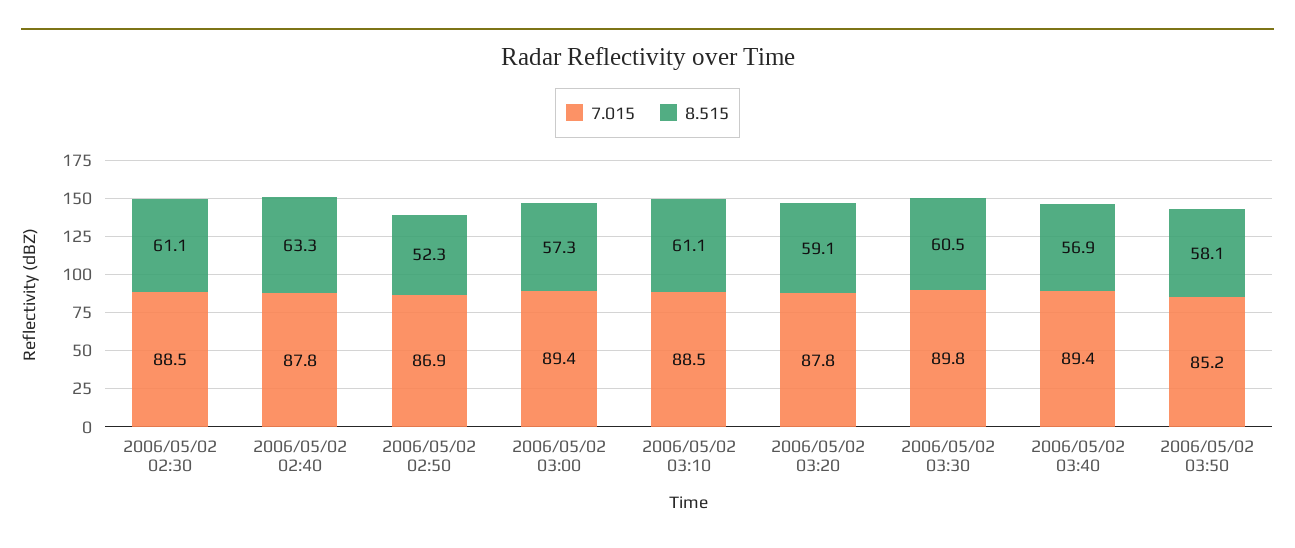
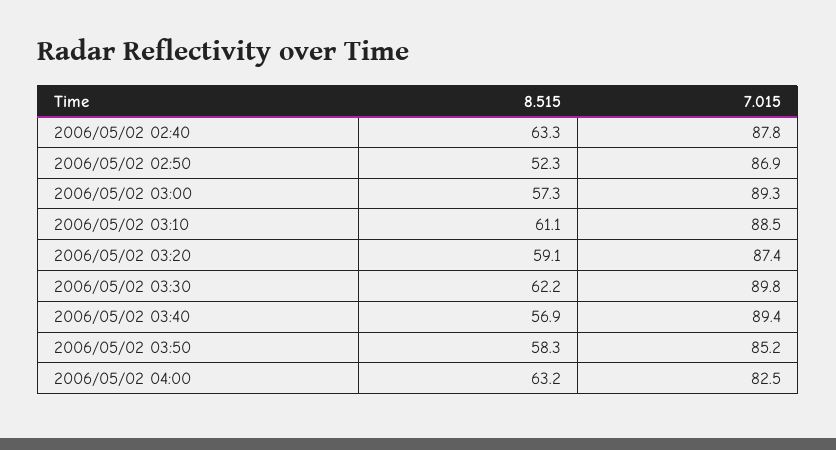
7.015, 2006/05/02 02:30: 88.5 -> none
8.515, 2006/05/02 02:30: 61.1 -> none
7.015, 2006/05/02 03:00: 89.4 -> 89.3
7.015, 2006/05/02 03:20: 87.8 -> 87.4
8.515, 2006/05/02 03:30: 60.5 -> 62.2
8.515, 2006/05/02 03:50: 58.1 -> 58.3
8.515, 2006/05/02 04:00: none -> 63.2
7.015, 2006/05/02 04:00: none -> 82.5

